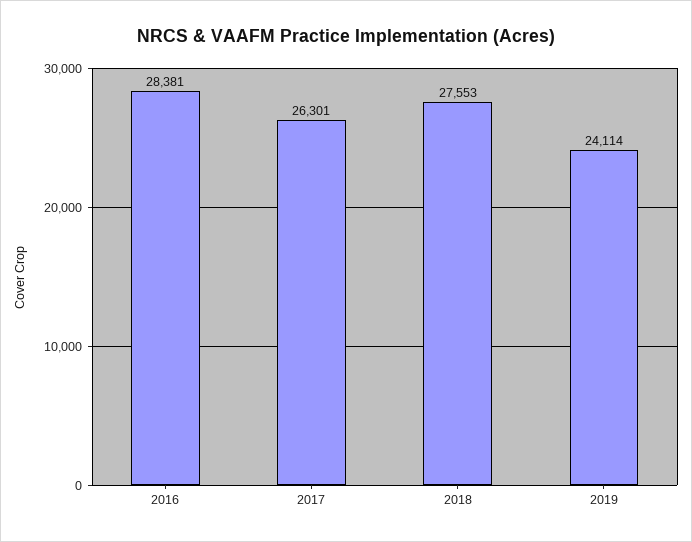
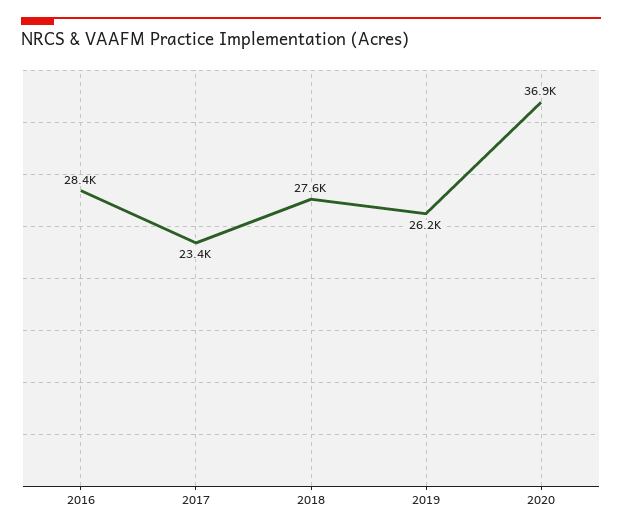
2017: 26301 -> 23400
2019: 24114 -> 26200
2020: none -> 36900

